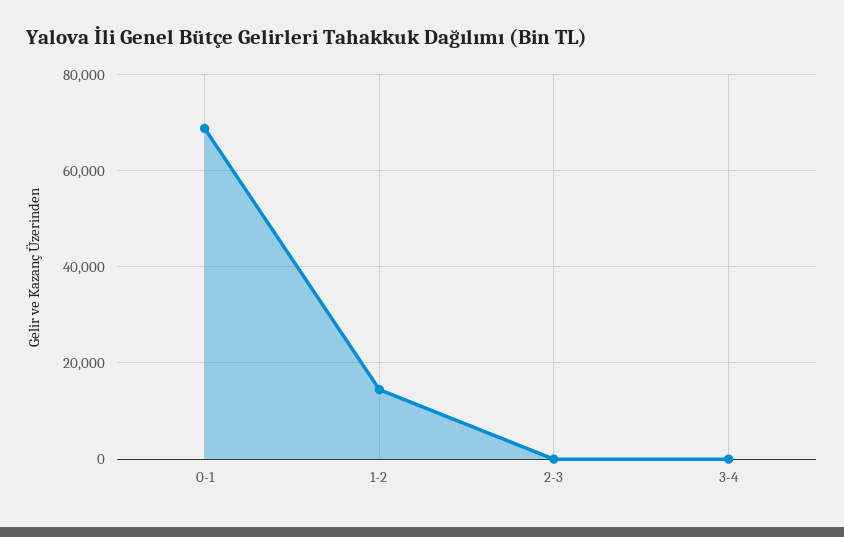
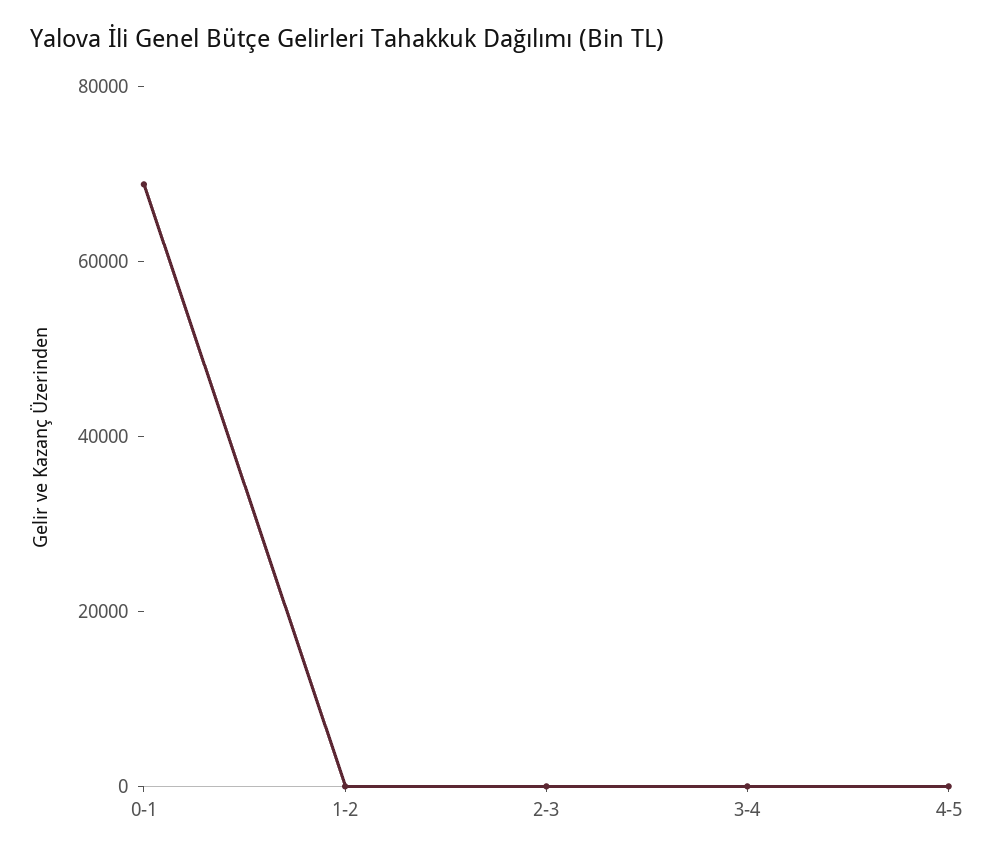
1-2: 14000 -> 0
4-5: none -> 0

